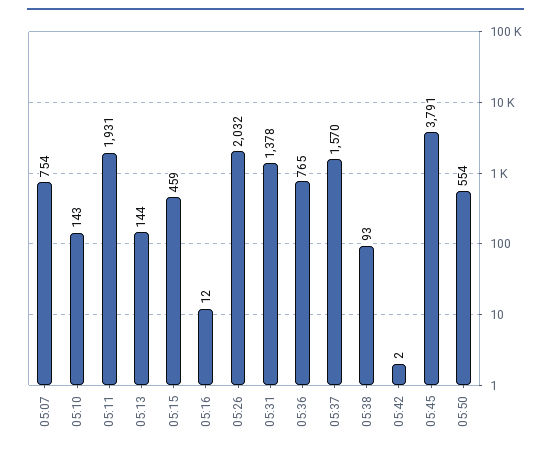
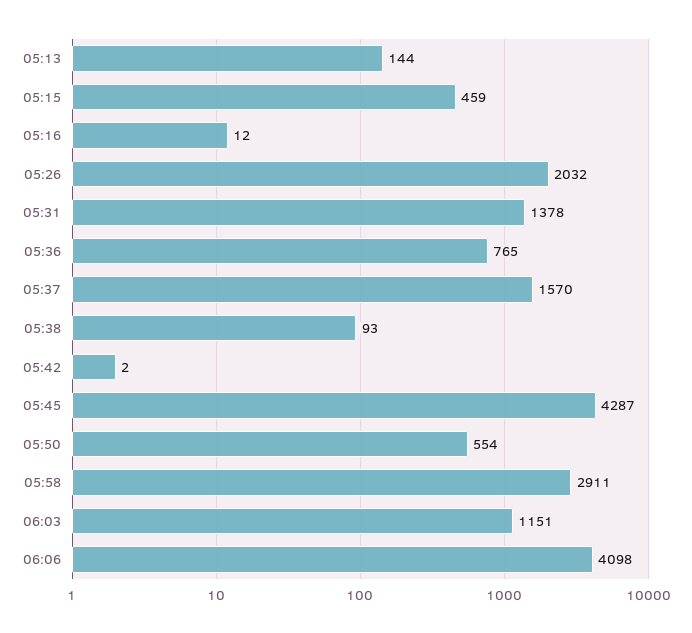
05:07: 754 -> none
05:10: 143 -> none
05:11: 1931 -> none
05:45: 3791 -> 4287
05:58: none -> 2911
06:03: none -> 1151
06:06: none -> 4098

